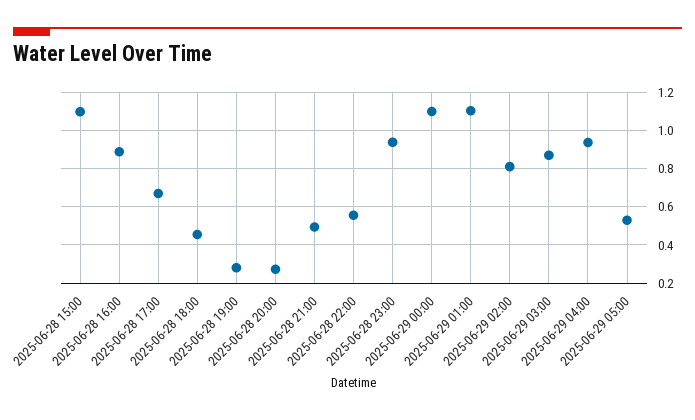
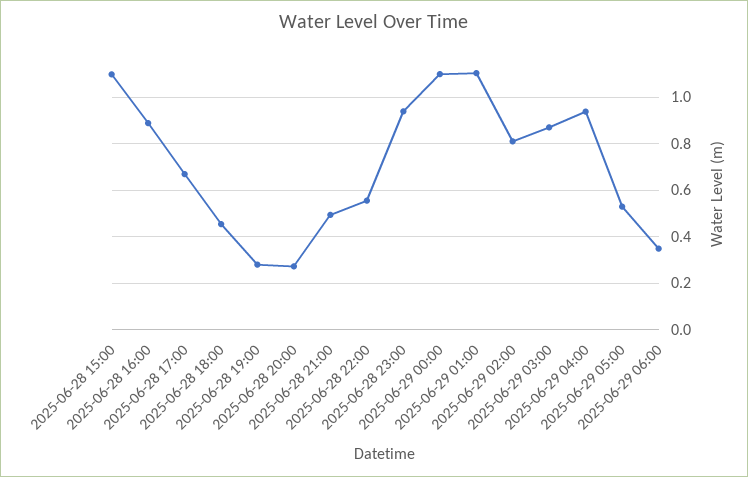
2025-06-29 06:00: none -> 0.35

